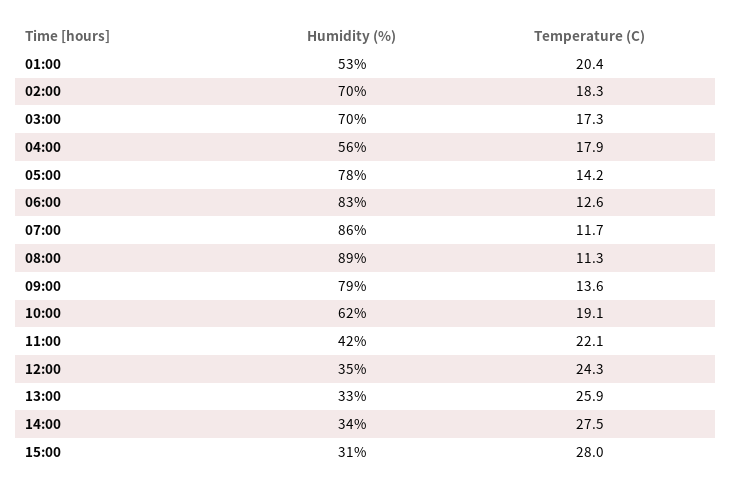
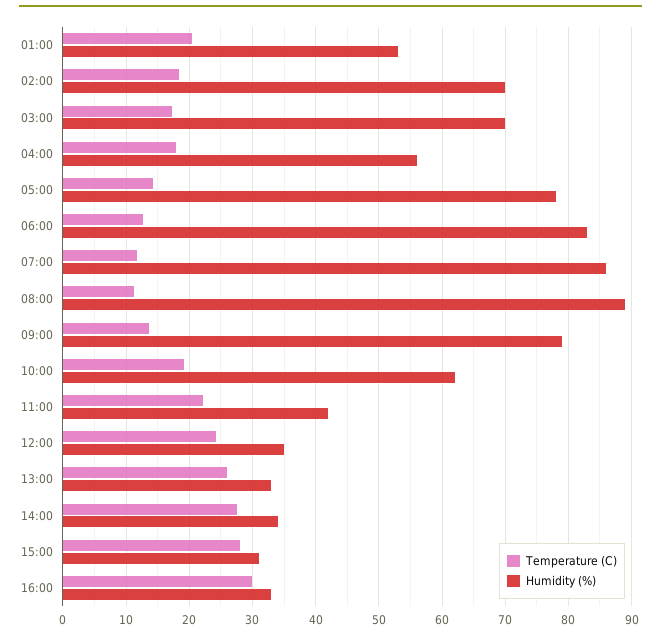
Temperature (C), 16:00: none -> 30
Humidity (%), 16:00: none -> 33

